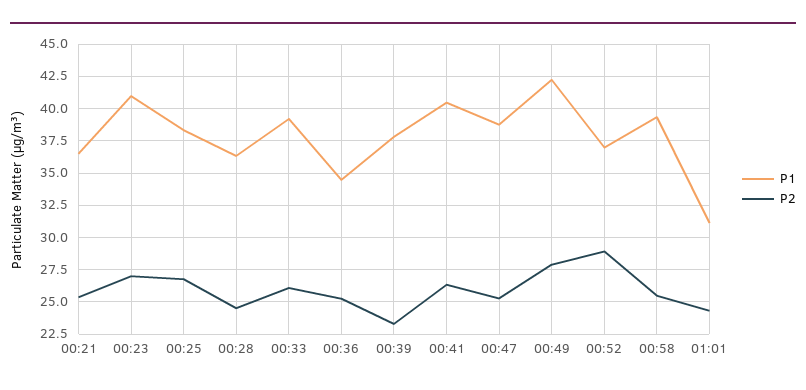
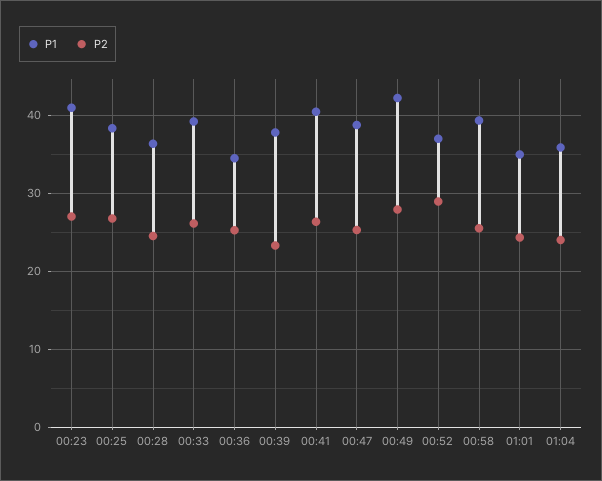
P1, 00:21: 36.5 -> none
P2, 00:21: 25.5 -> none
P1, 01:01: 31 -> 35
P1, 01:04: none -> 36
P2, 01:04: none -> 24

